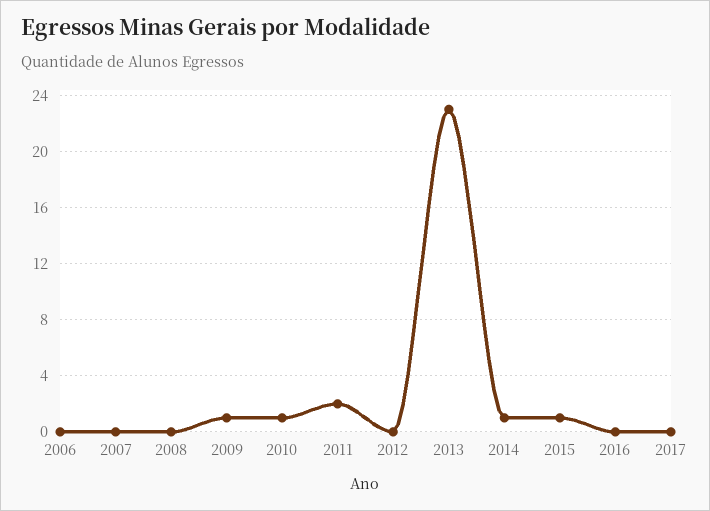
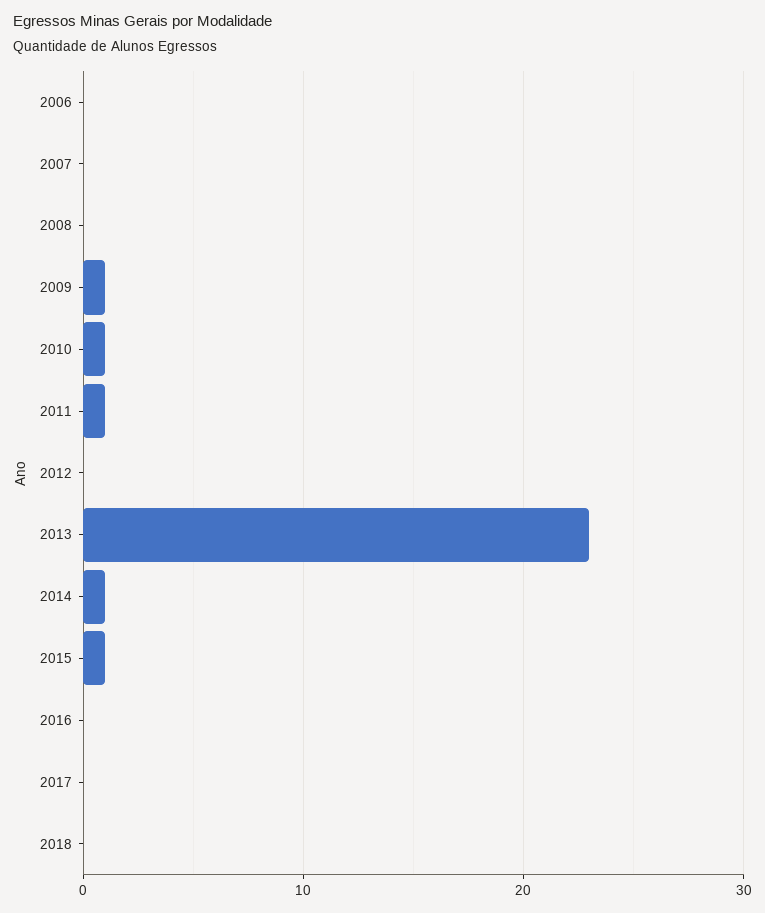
2011: 2 -> 1
2018: none -> 0

